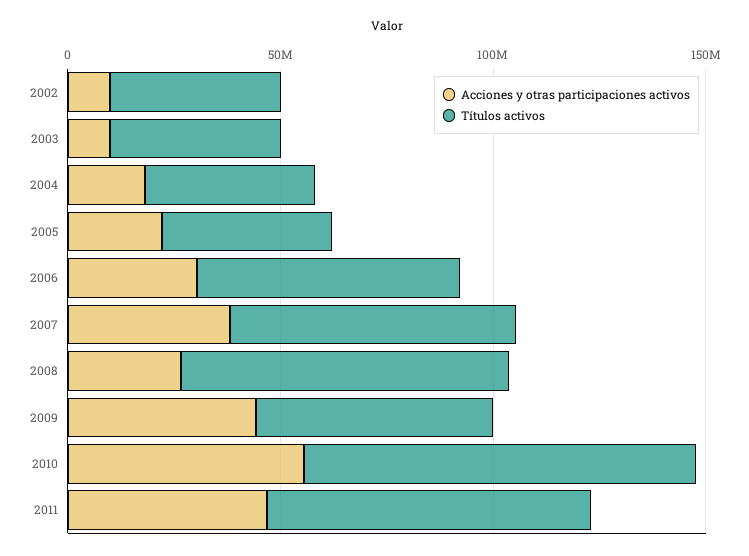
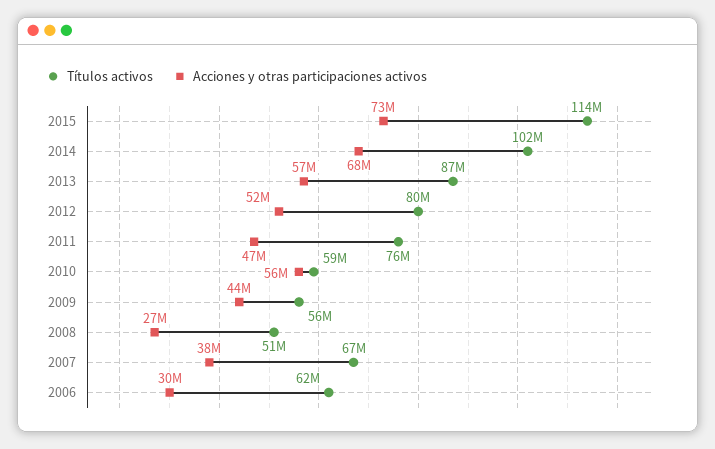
Acciones y otras participaciones activos, 2002: 10000000 -> none
Títulos activos, 2002: 40000000 -> none
Acciones y otras participaciones activos, 2003: 10000000 -> none
Títulos activos, 2003: 40000000 -> none
Acciones y otras participaciones activos, 2004: 20000000 -> none
Títulos activos, 2004: 40000000 -> none
Acciones y otras participaciones activos, 2005: 20000000 -> none
Títulos activos, 2005: 40000000 -> none
Títulos activos, 2008: 80000000 -> 51000000
Títulos activos, 2010: 90000000 -> 59000000
Títulos activos, 2015: none -> 114000000
Acciones y otras participaciones activos, 2015: none -> 73000000
Títulos activos, 2014: none -> 102000000
Acciones y otras participaciones activos, 2014: none -> 68000000
Títulos activos, 2013: none -> 87000000
Acciones y otras participaciones activos, 2013: none -> 57000000
Títulos activos, 2012: none -> 80000000
Acciones y otras participaciones activos, 2012: none -> 52000000

